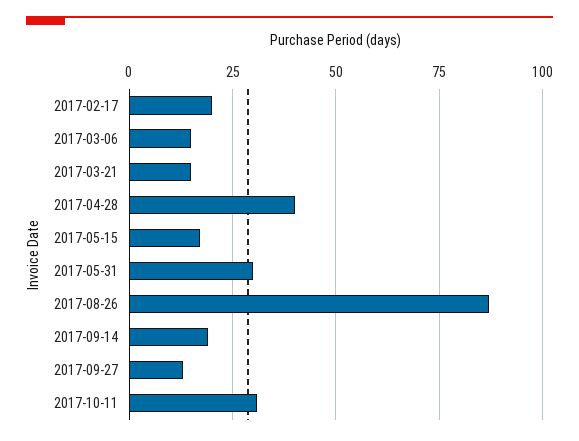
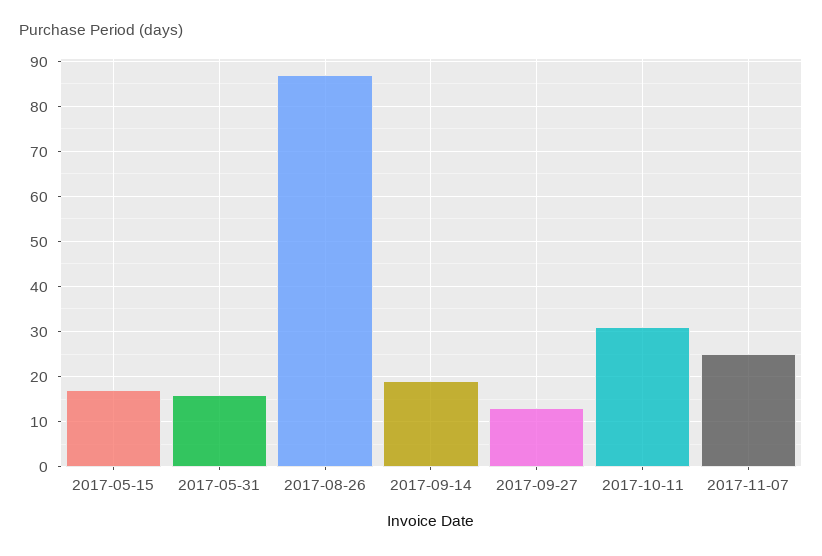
2017-02-17: 20 -> none
2017-03-06: 15 -> none
2017-03-21: 15 -> none
2017-04-28: 40 -> none
2017-05-31: 30 -> 15
2017-11-07: none -> 25

